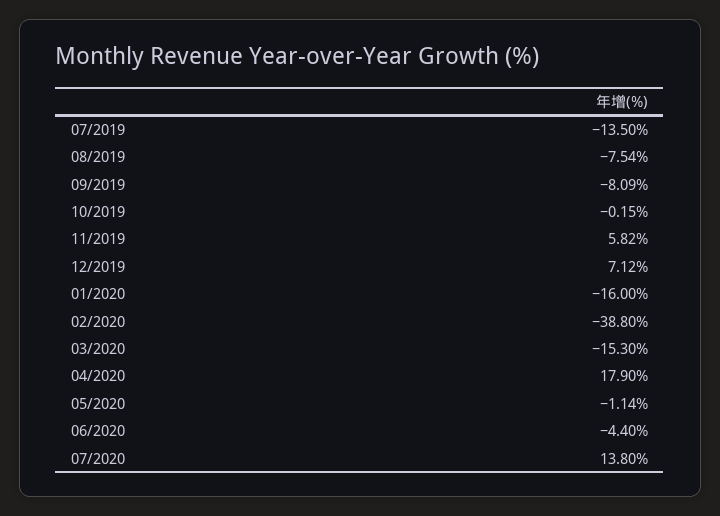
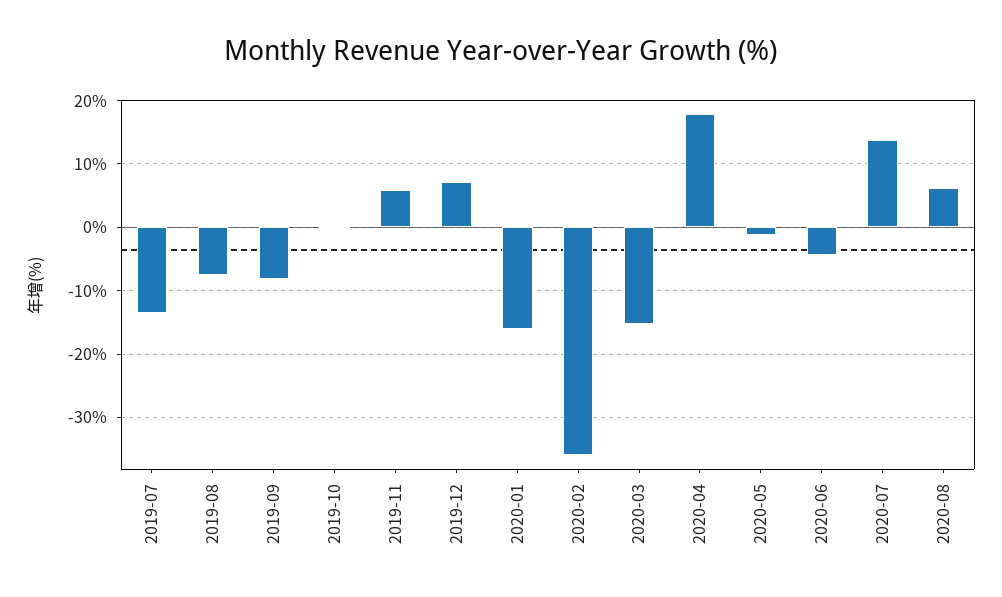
02/2020: -38.8 -> -36
2020-08: none -> 6

